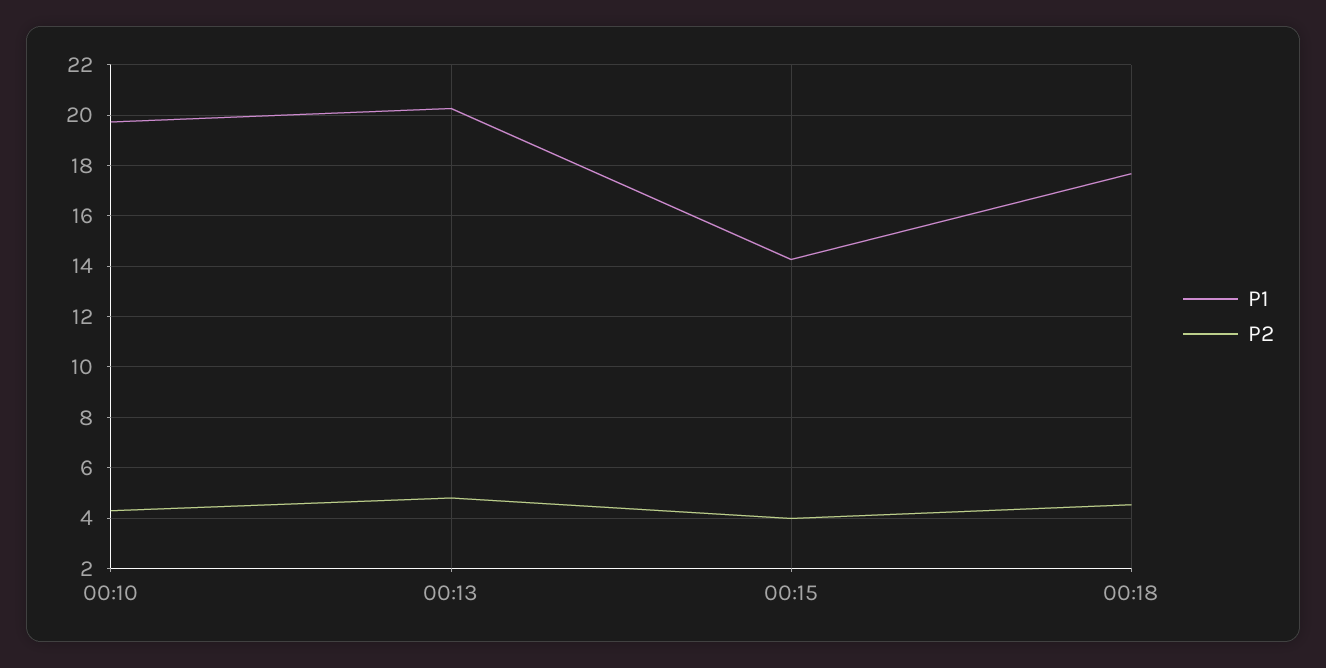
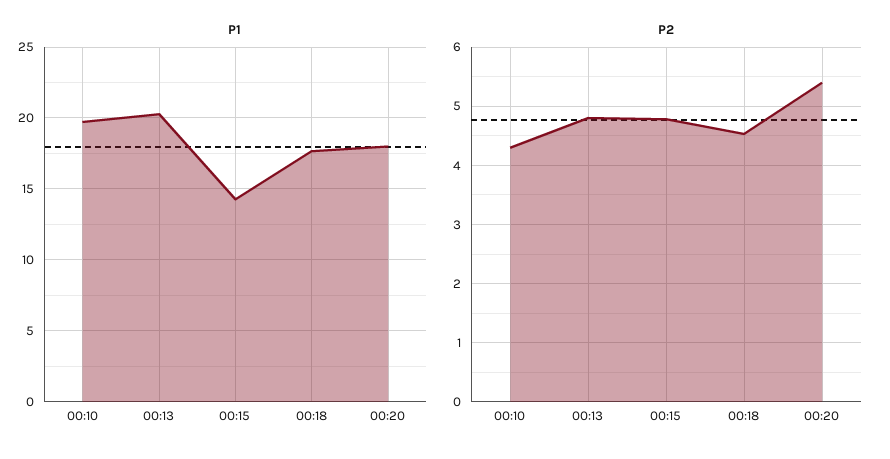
P2, 00:15: 4 -> 4.8
P1, 00:20: none -> 18
P2, 00:20: none -> 5.4

